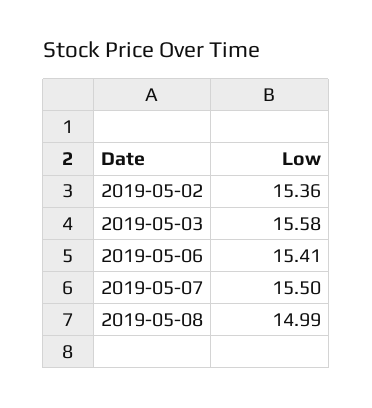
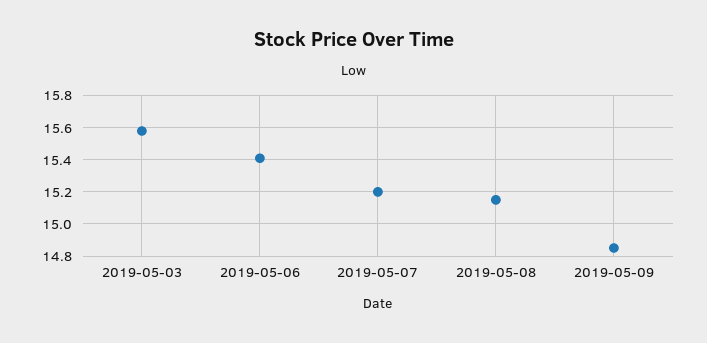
2019-05-02: 15.36 -> none
2019-05-07: 15.5 -> 15.2
2019-05-08: 14.99 -> 15.15
2019-05-09: none -> 14.85

